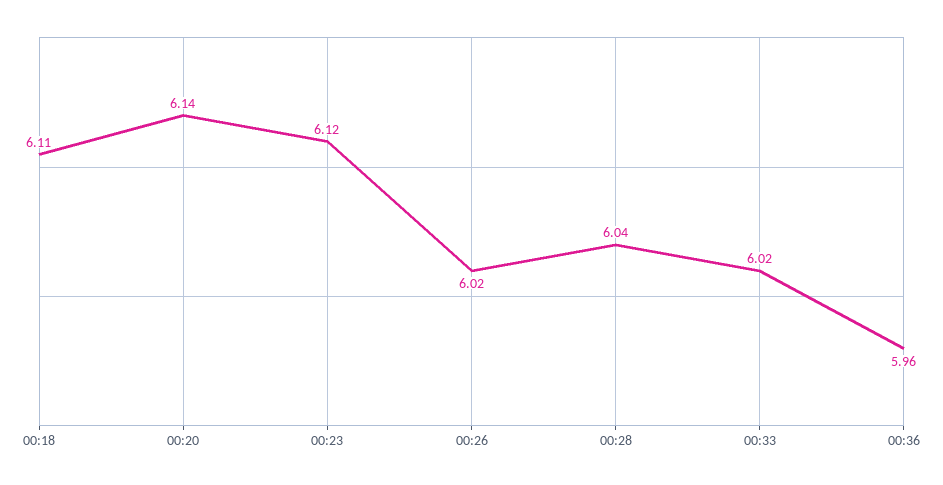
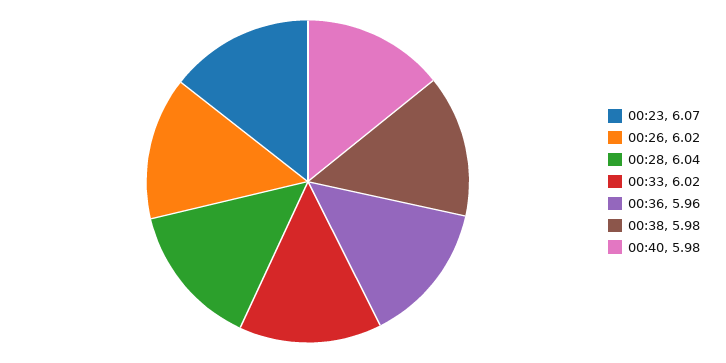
00:18: 6.11 -> none
00:20: 6.14 -> none
00:23: 6.12 -> 6.07
00:38: none -> 5.98
00:40: none -> 5.98

